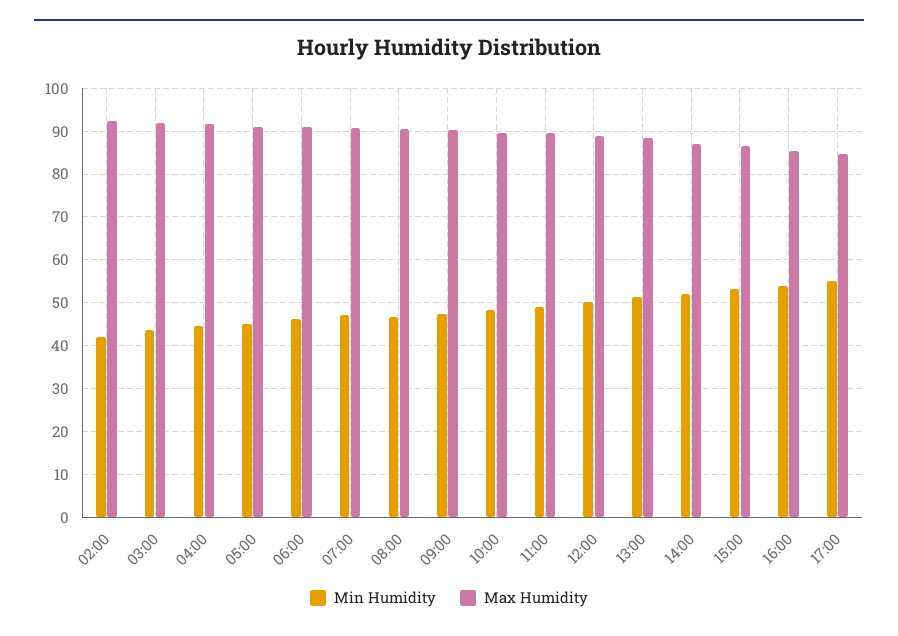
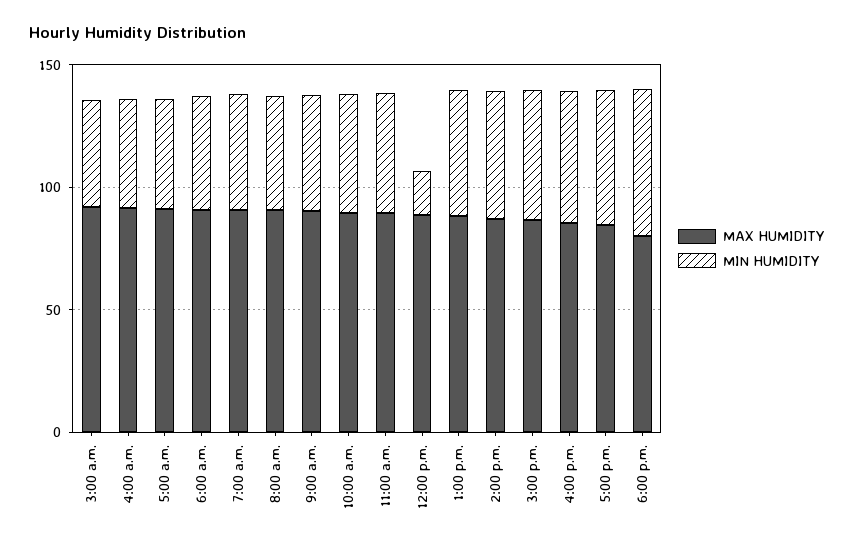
Min Humidity, 02:00: 42 -> none
Max Humidity, 02:00: 92 -> none
Min Humidity, 12:00: 50 -> 20
Max Humidity, 6:00 p.m.: none -> 80
Min Humidity, 6:00 p.m.: none -> 60

